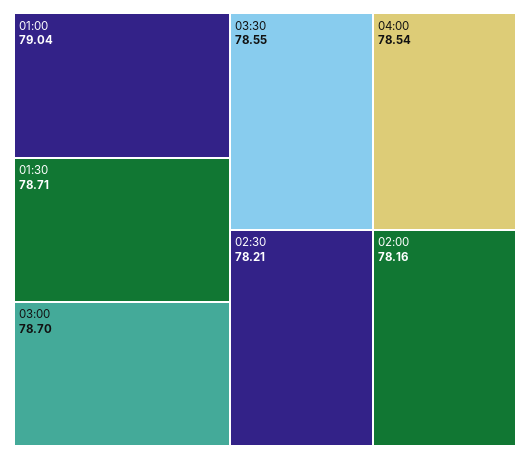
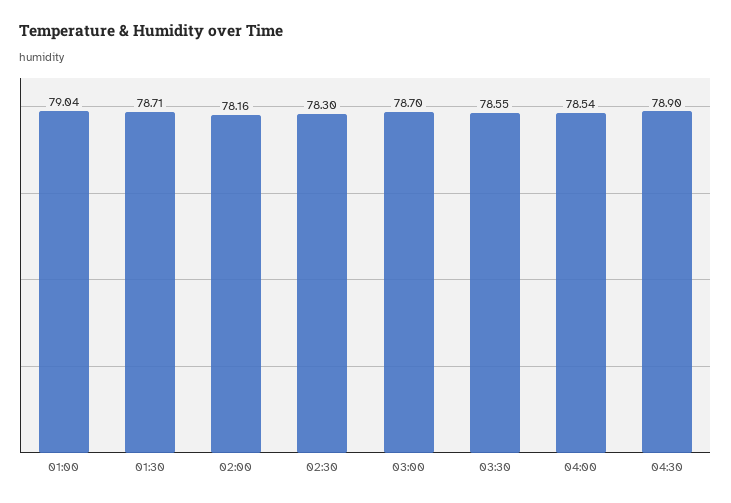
02:30: 78.21 -> 78.3
04:30: none -> 78.9

